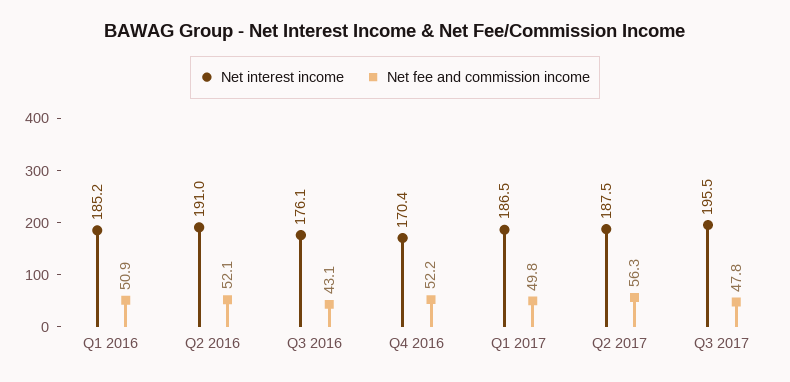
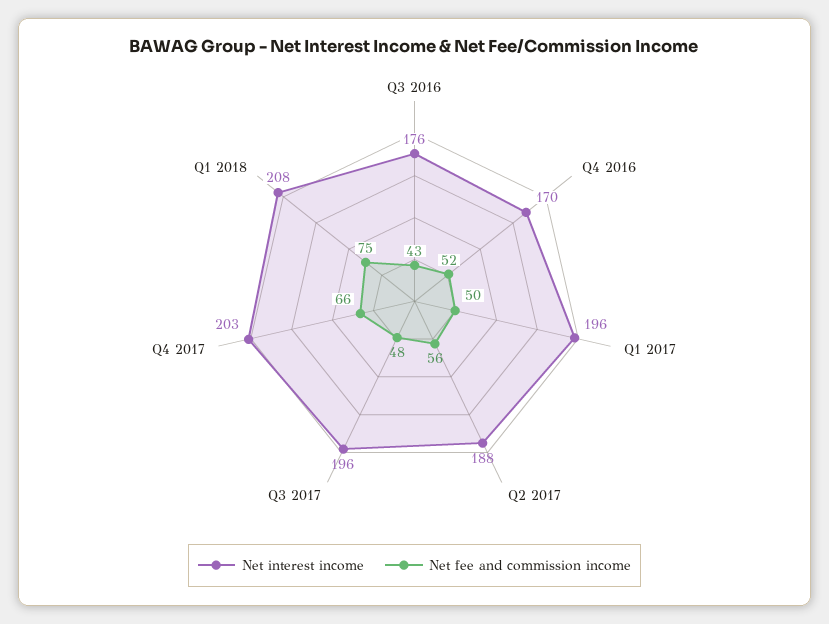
Net interest income, Q1 2016: 185.2 -> none
Net fee and commission income, Q1 2016: 50.9 -> none
Net interest income, Q2 2016: 191 -> none
Net fee and commission income, Q2 2016: 52.1 -> none
Net interest income, Q1 2017: 186.5 -> 196
Net interest income, Q4 2017: none -> 203
Net fee and commission income, Q4 2017: none -> 66
Net interest income, Q1 2018: none -> 208
Net fee and commission income, Q1 2018: none -> 75

